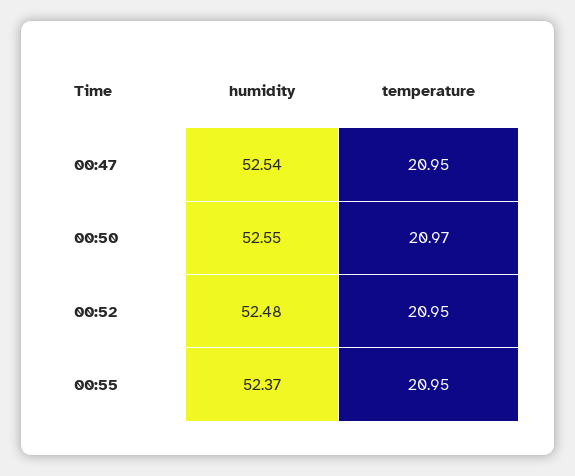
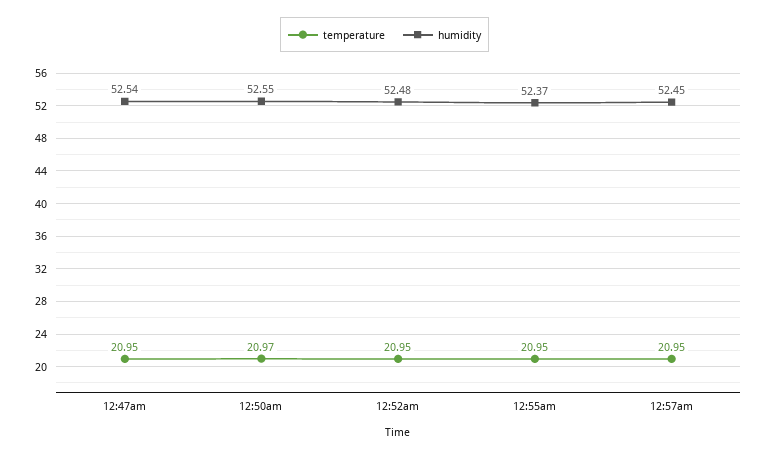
temperature, 12:57am: none -> 20.95
humidity, 12:57am: none -> 52.45

